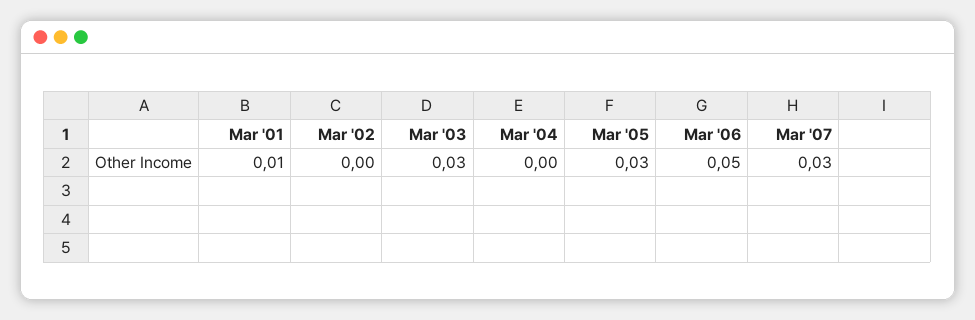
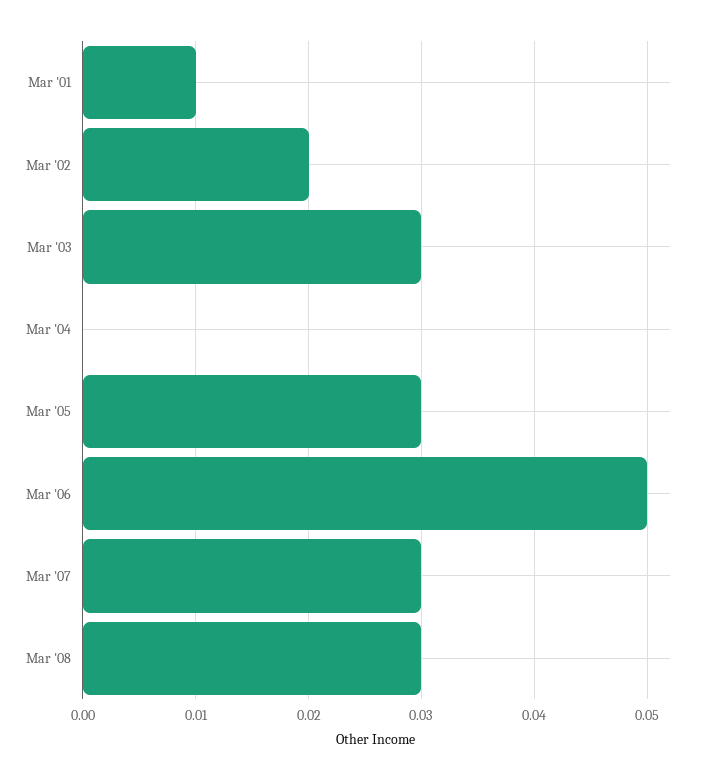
Mar '02: 0 -> 0.02
Mar '08: none -> 0.03

